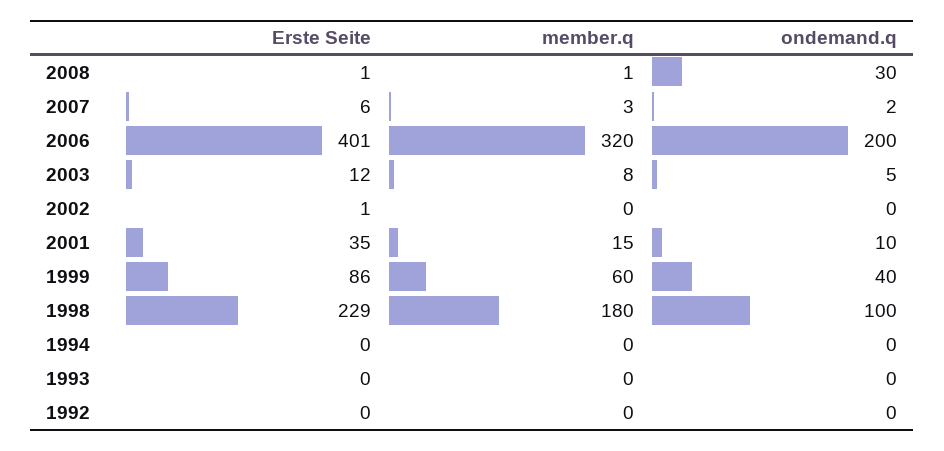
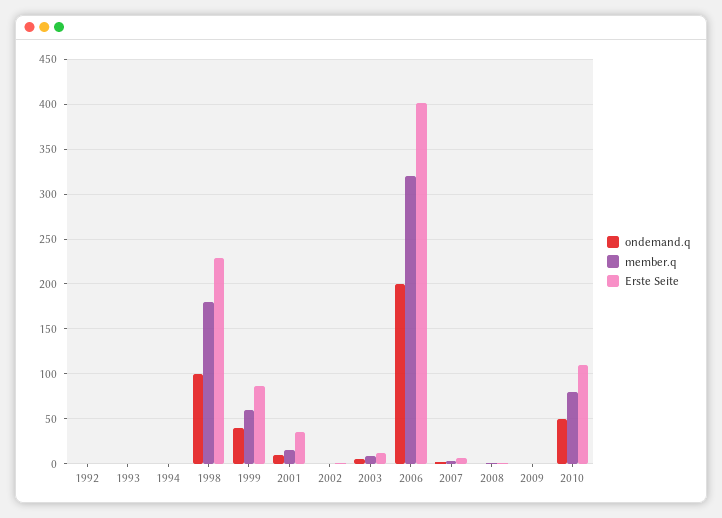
ondemand.q, 2008: 30 -> 0
ondemand.q, 2009: none -> 0
member.q, 2009: none -> 0
Erste Seite, 2009: none -> 0
ondemand.q, 2010: none -> 50
member.q, 2010: none -> 80
Erste Seite, 2010: none -> 110

